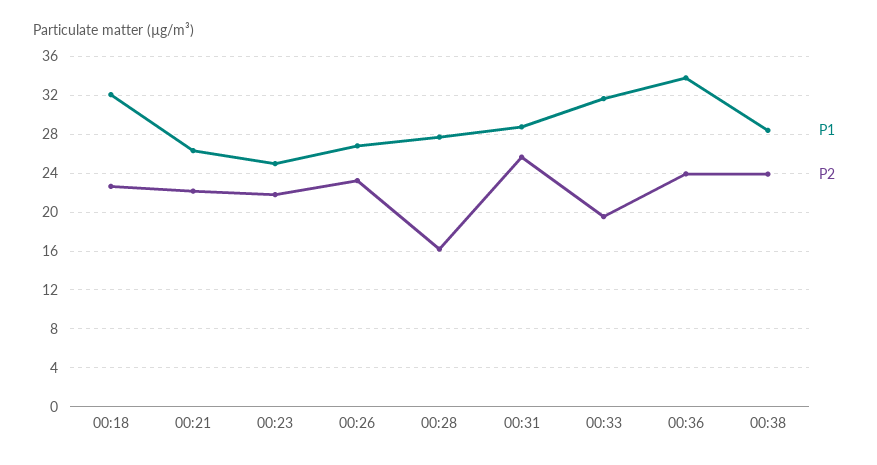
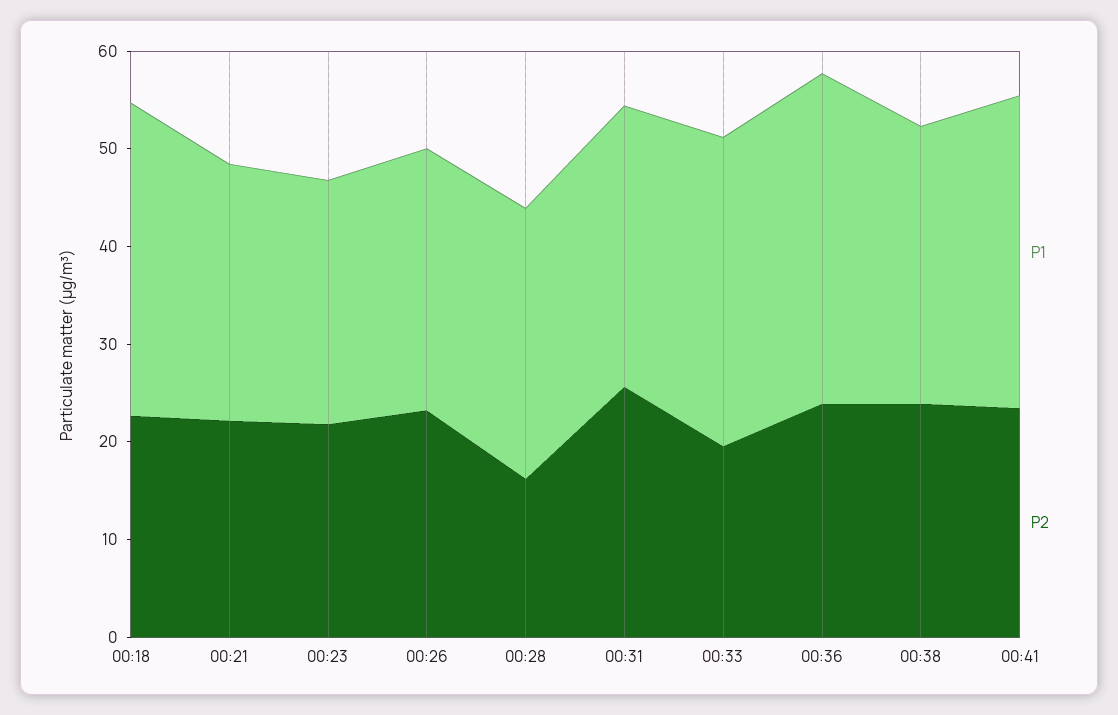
P1, 00:41: none -> 32
P2, 00:41: none -> 24

